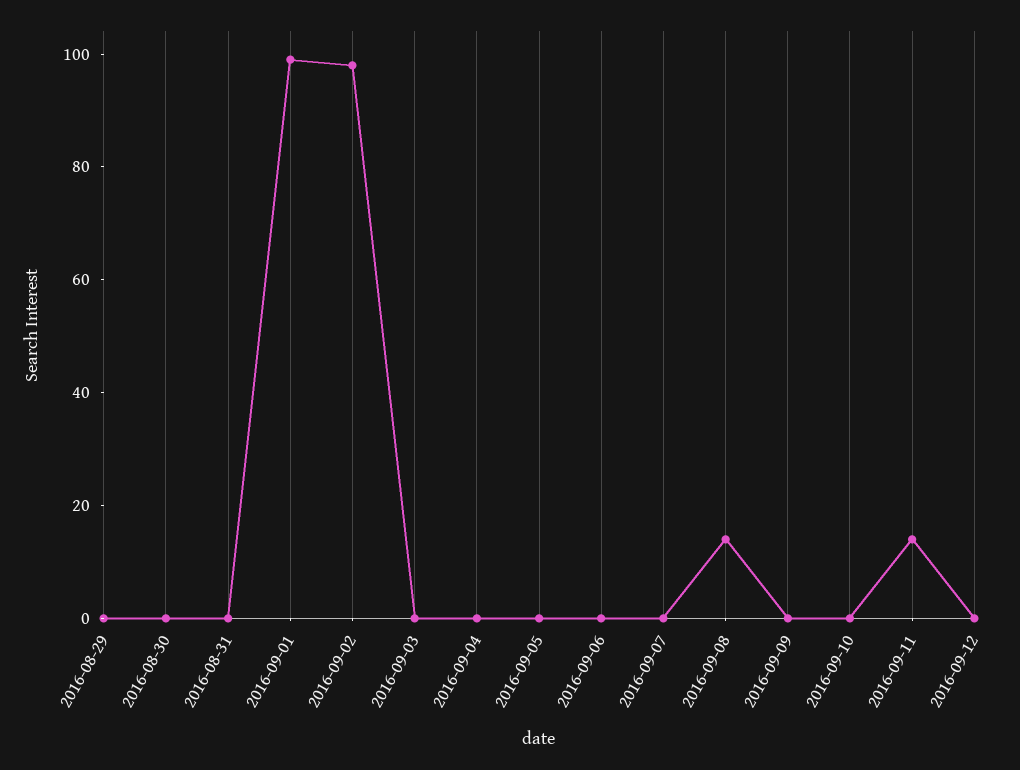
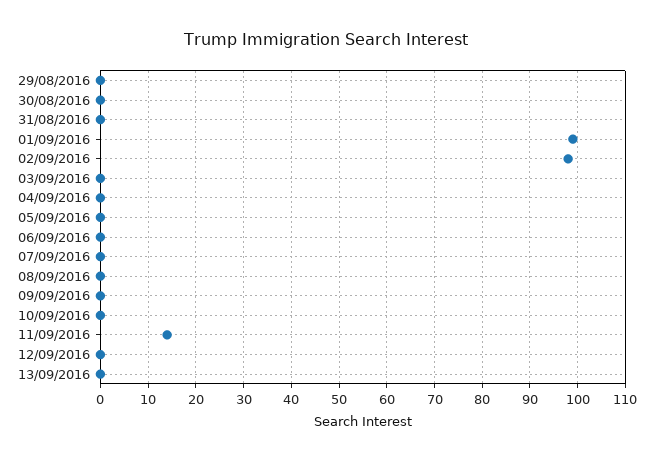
2016-09-08: 15 -> 0
13/09/2016: none -> 0

